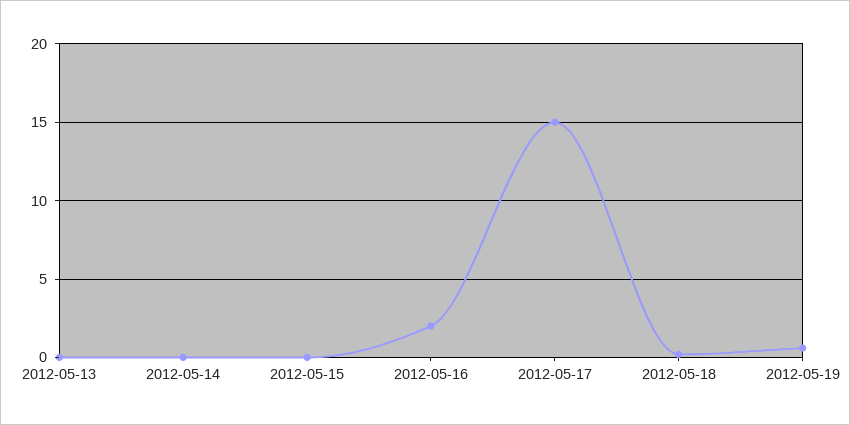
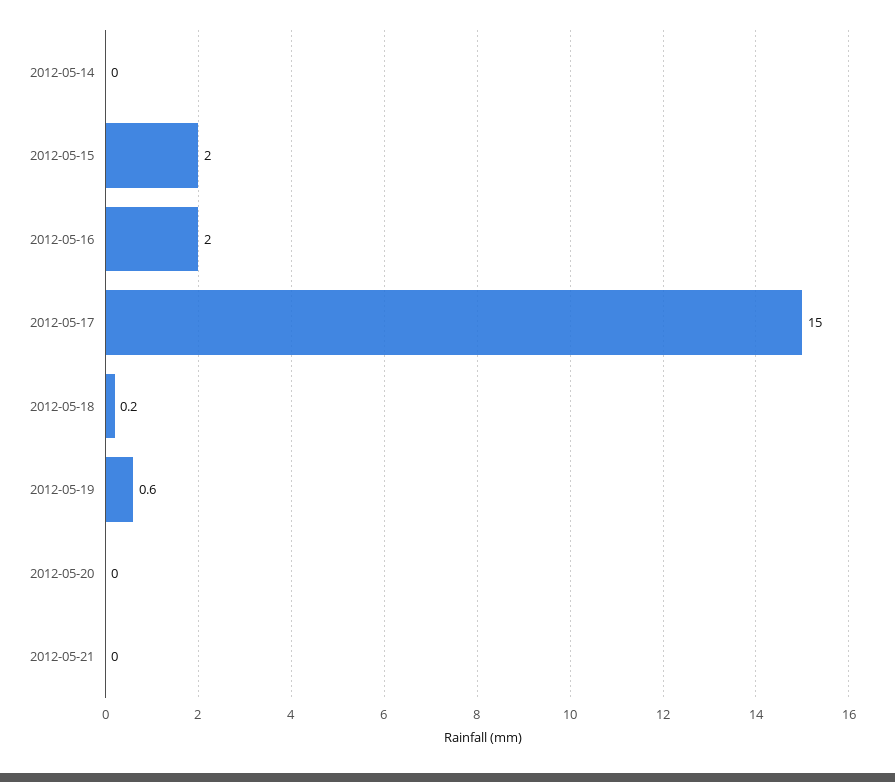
2012-05-13: 0 -> none
2012-05-15: 0 -> 2
2012-05-20: none -> 0
2012-05-21: none -> 0

